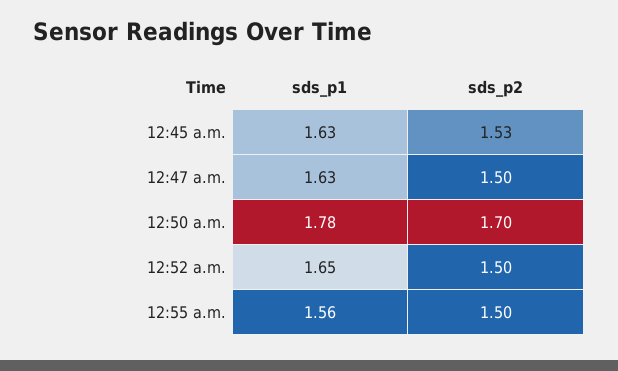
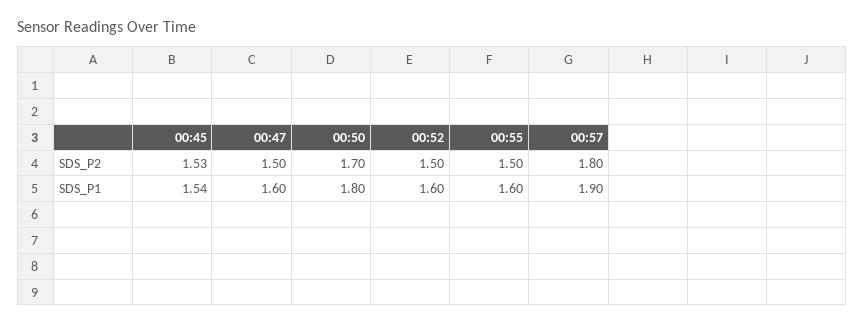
sds_p1, 12:45 a.m.: 1.63 -> 1.54
sds_p1, 12:47 a.m.: 1.63 -> 1.6
sds_p1, 12:50 a.m.: 1.78 -> 1.8
sds_p1, 12:52 a.m.: 1.65 -> 1.6
sds_p1, 12:55 a.m.: 1.56 -> 1.6
sds_p2, 00:57: none -> 1.8
sds_p1, 00:57: none -> 1.9

